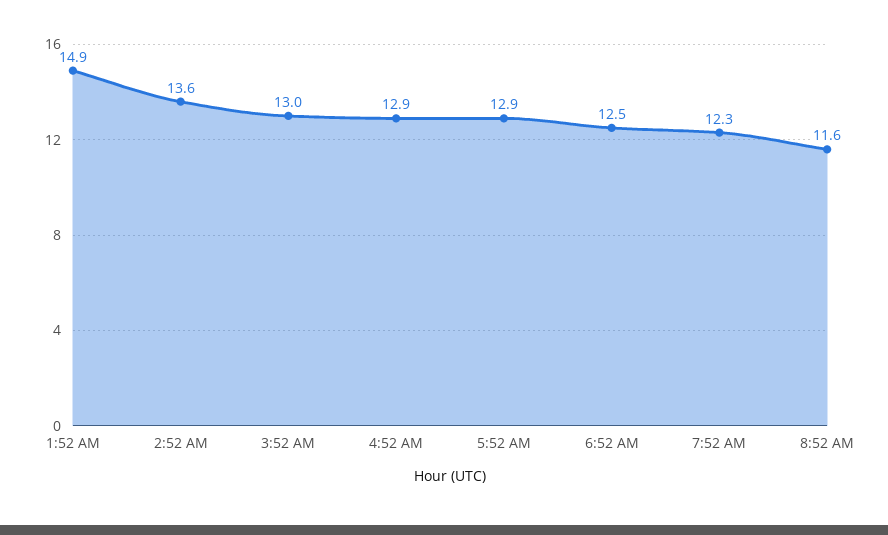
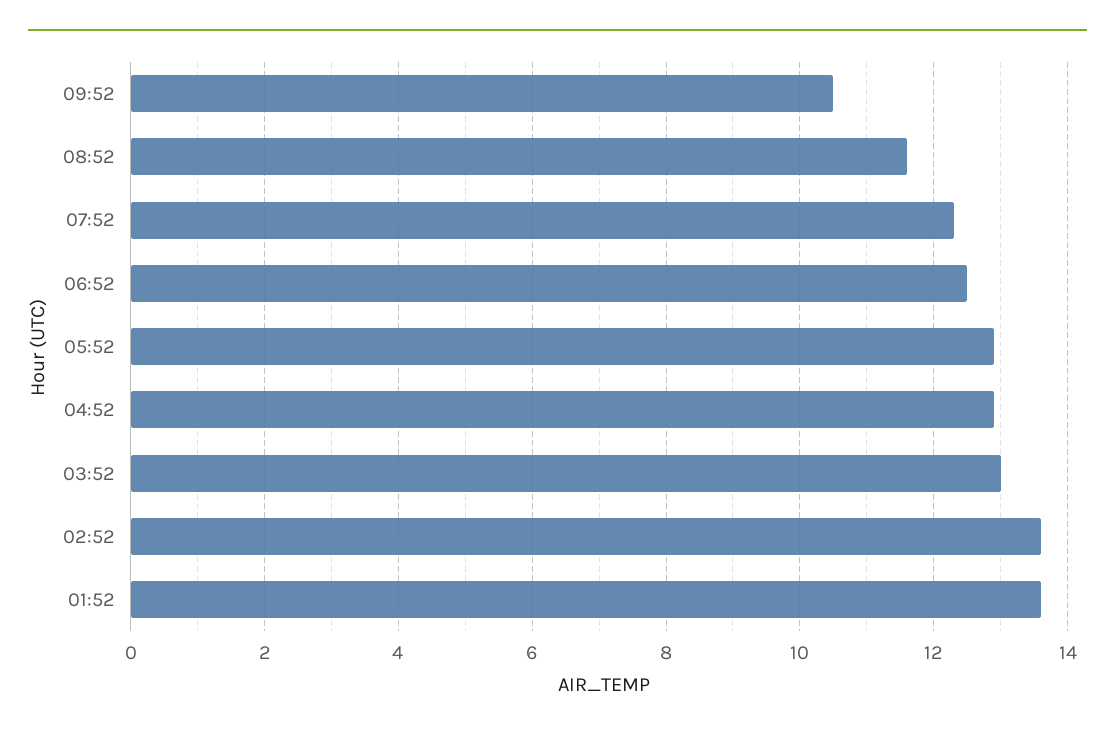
1:52 AM: 14.9 -> 13.5
09:52: none -> 10.5

